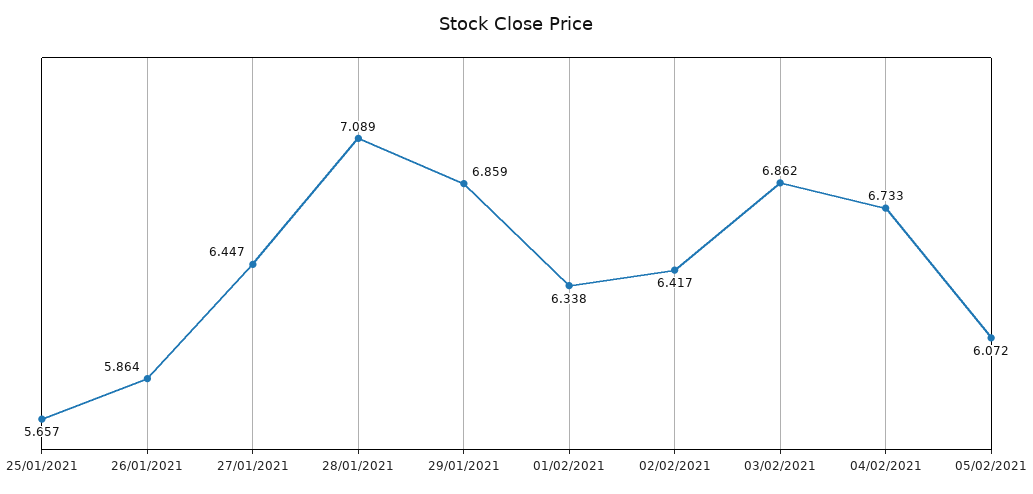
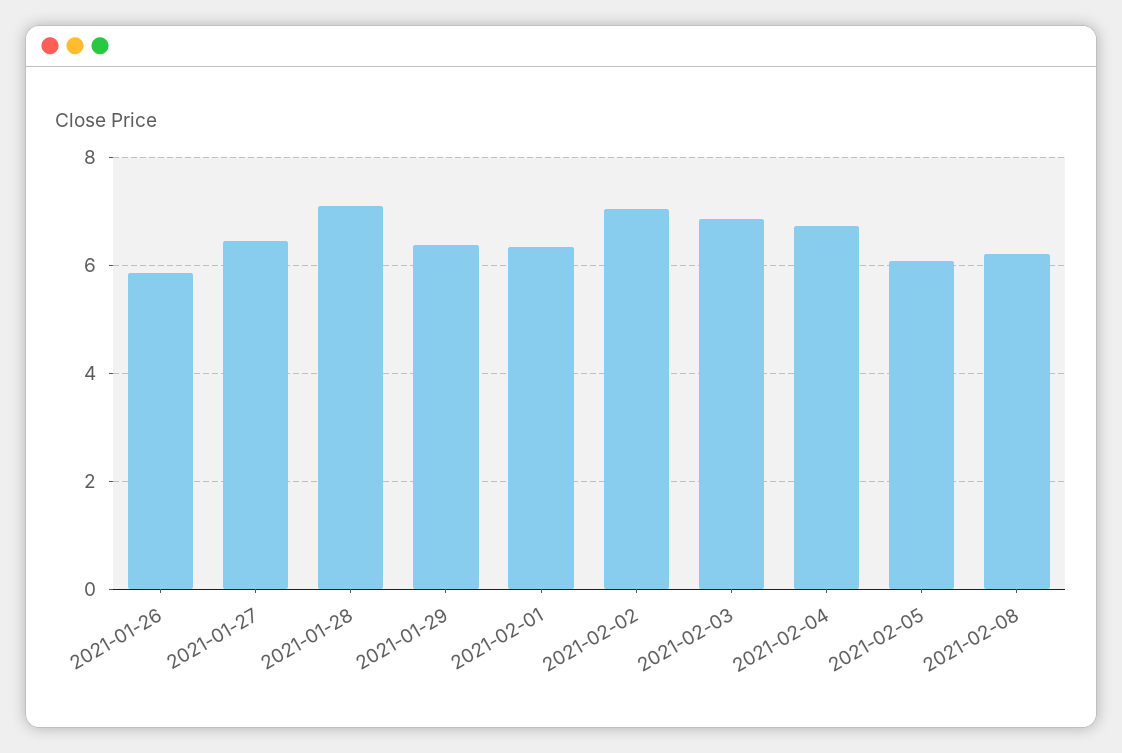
25/01/2021: 5.657 -> none
29/01/2021: 6.859 -> 6.4
02/02/2021: 6.417 -> 7
2021-02-08: none -> 6.2

